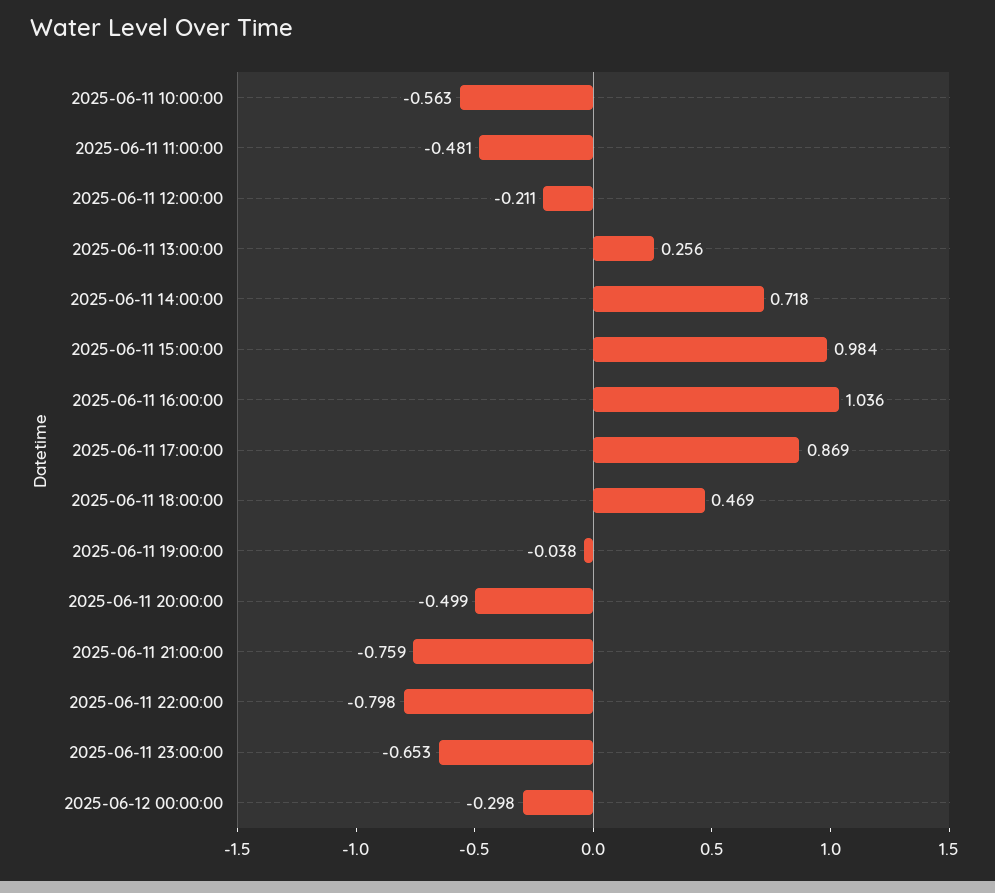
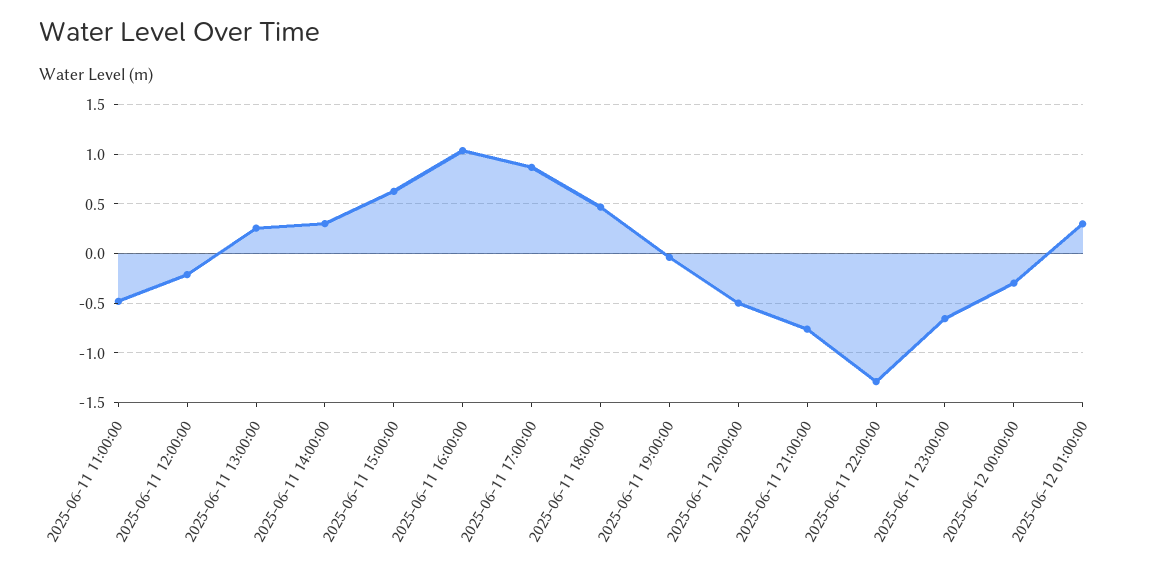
2025-06-11 10:00:00: -0.563 -> none
2025-06-11 14:00:00: 0.718 -> 0.3
2025-06-11 15:00:00: 0.984 -> 0.6
2025-06-11 22:00:00: -0.798 -> -1.3
2025-06-12 01:00:00: none -> 0.3

